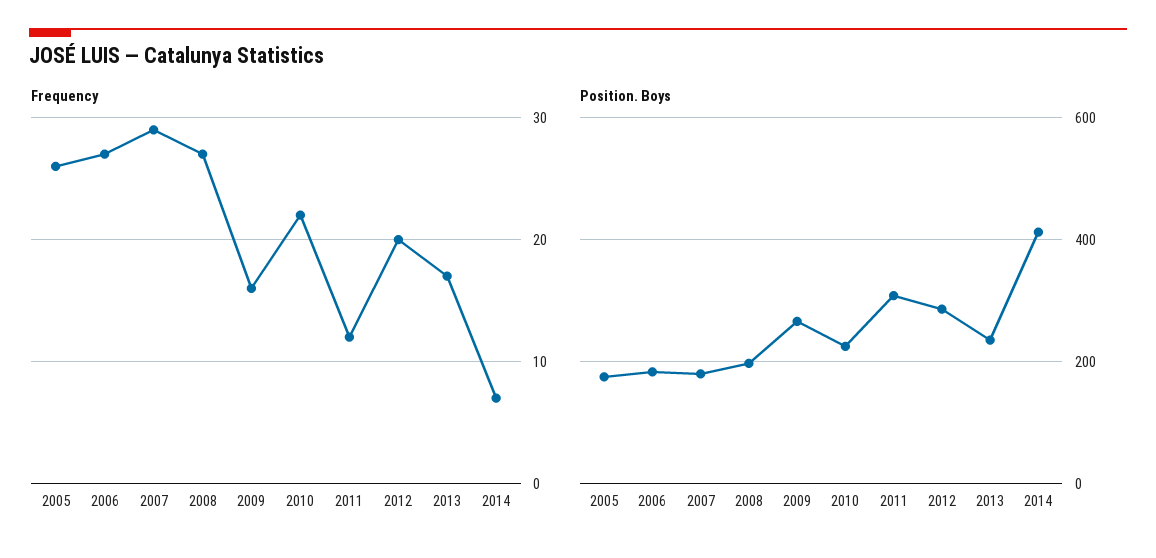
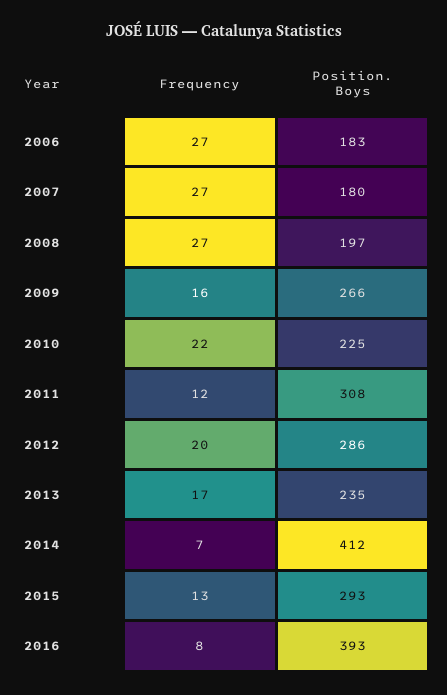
Frequency, 2005: 26 -> none
Frequency, 2007: 29 -> 27
Position. Boys, 2005: 180 -> none
Frequency, 2015: none -> 13
Position. Boys, 2015: none -> 293
Frequency, 2016: none -> 8
Position. Boys, 2016: none -> 393

